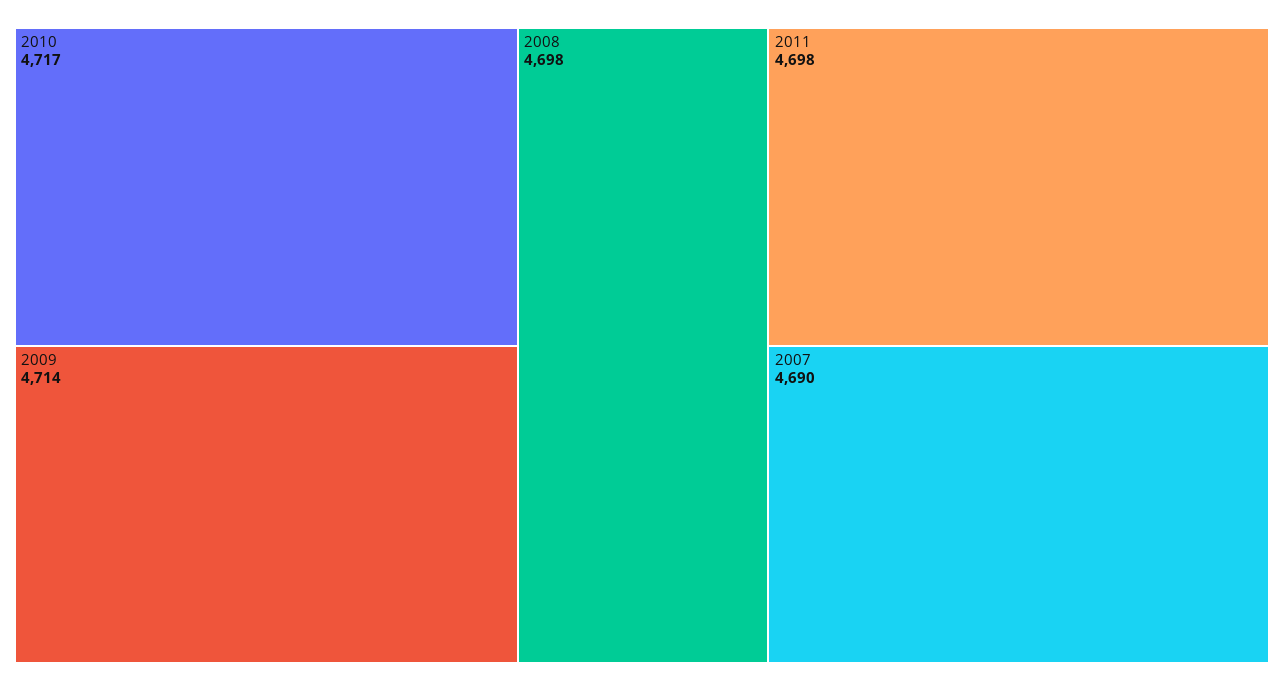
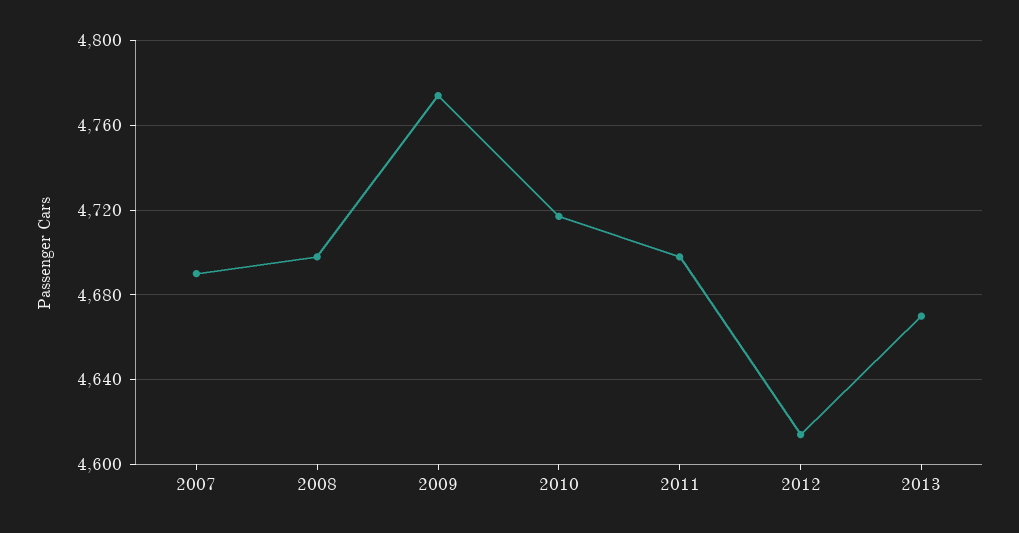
2009: 4714 -> 4775
2012: none -> 4615
2013: none -> 4670

